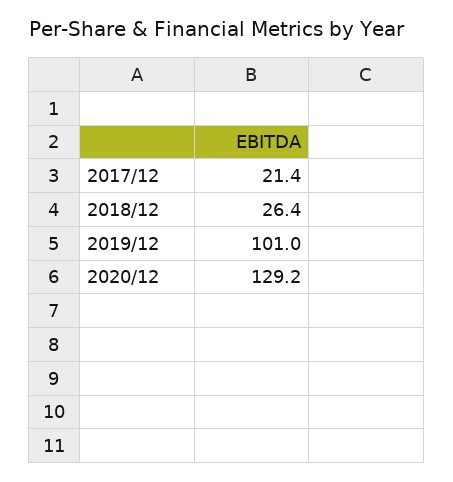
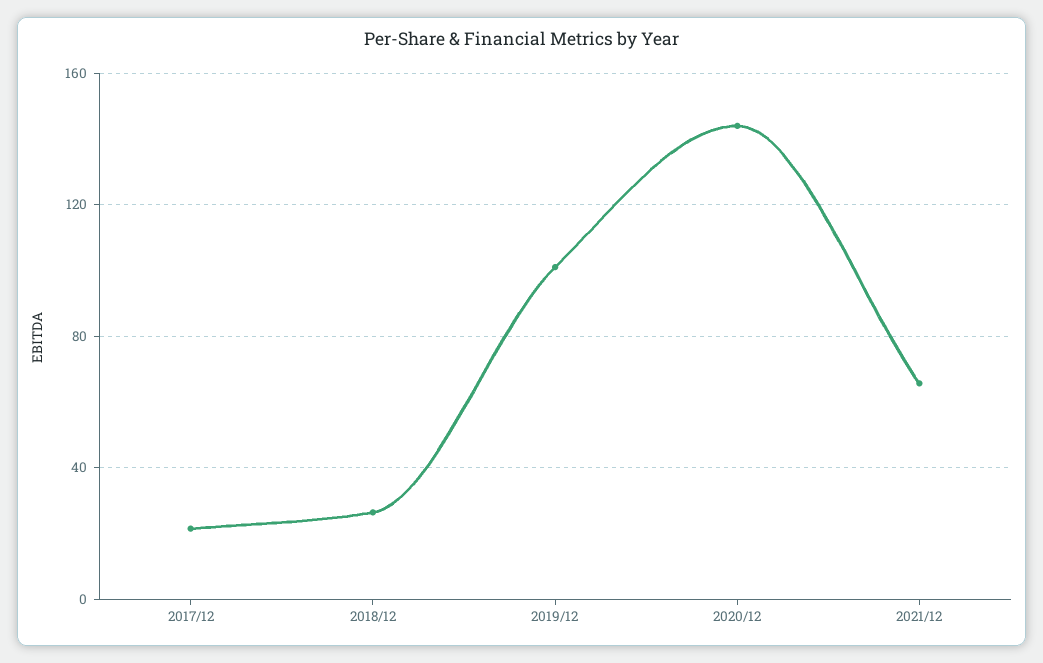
2020/12: 129.2 -> 145
2021/12: none -> 65

